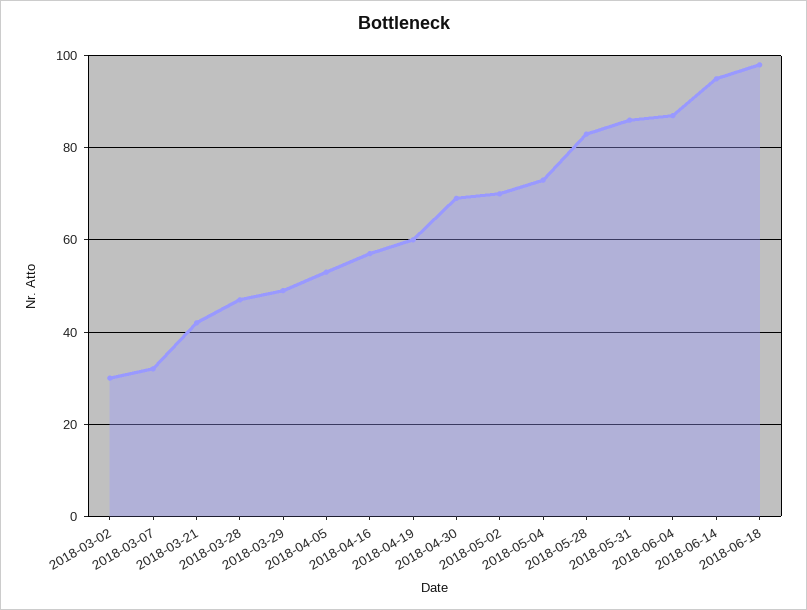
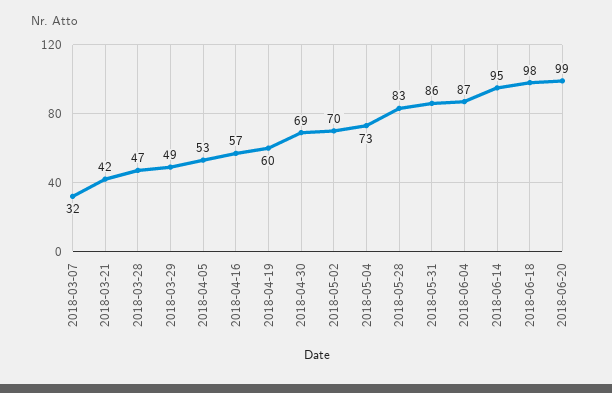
2018-03-02: 30 -> none
2018-06-20: none -> 99

